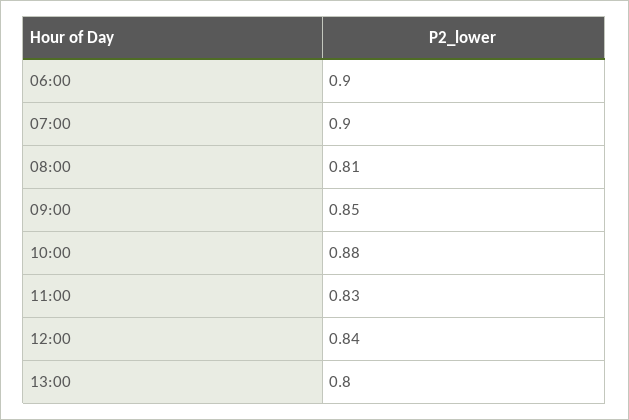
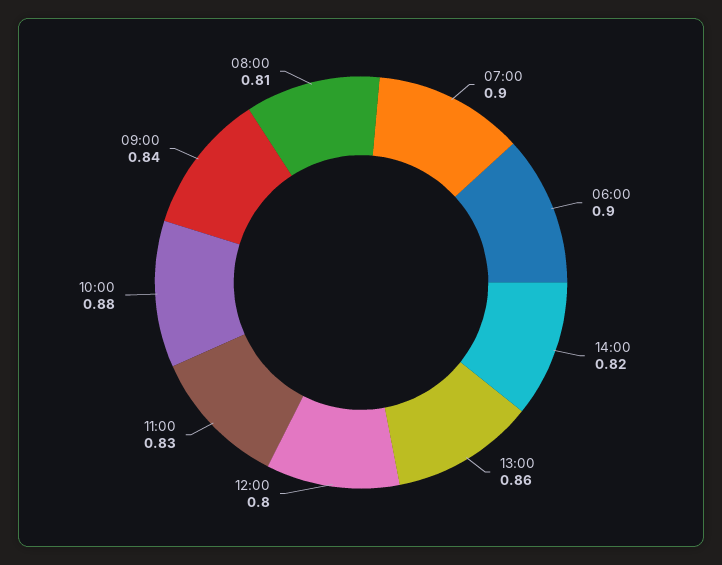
09:00: 0.85 -> 0.84
12:00: 0.84 -> 0.8
13:00: 0.8 -> 0.86
14:00: none -> 0.82

